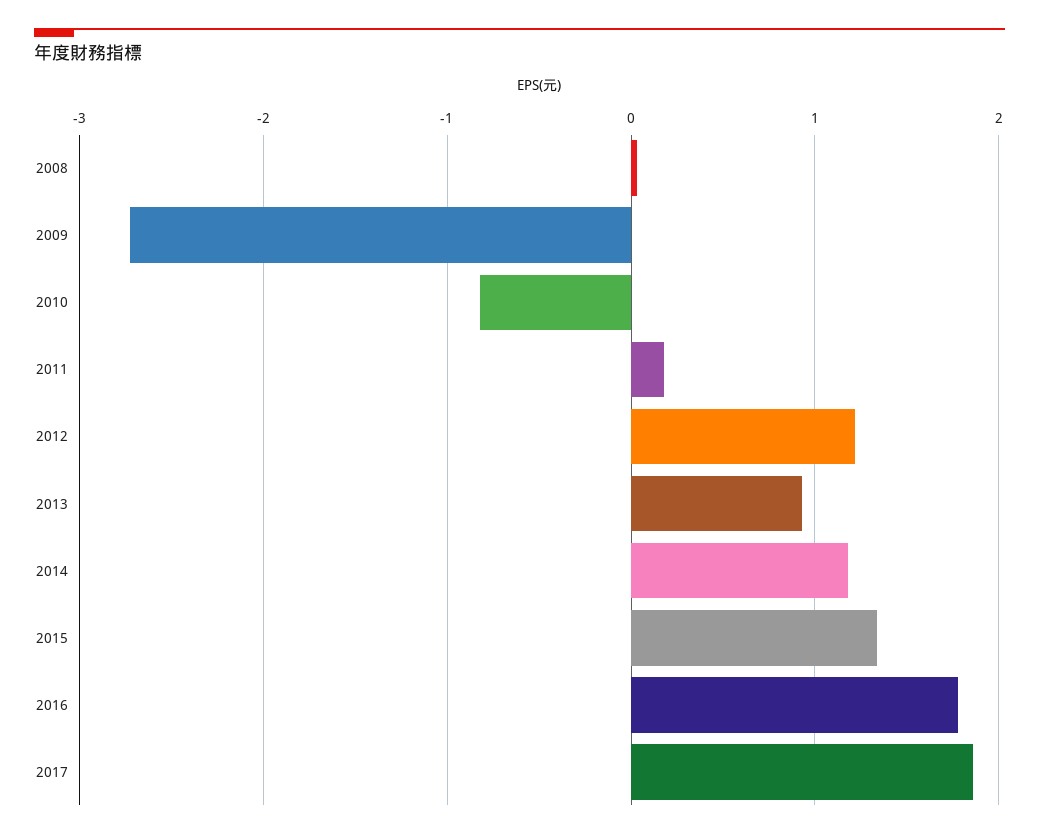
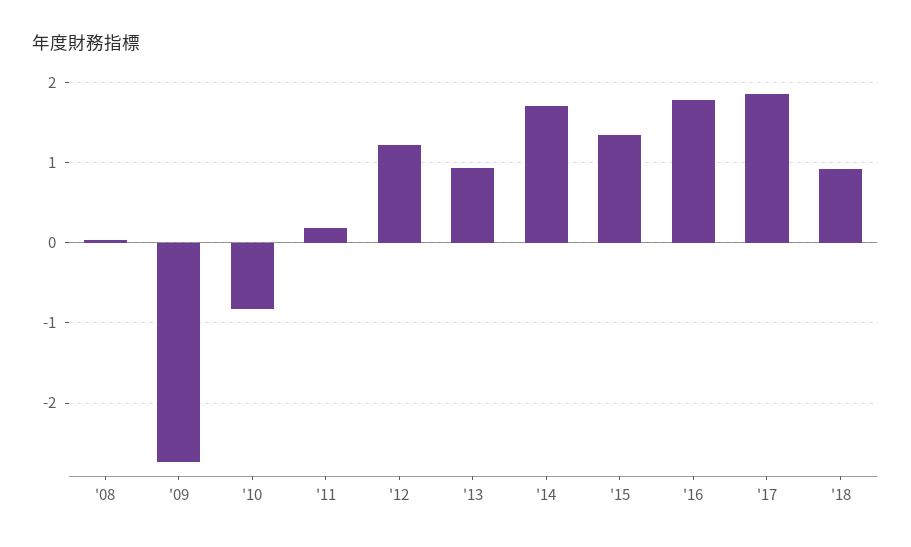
2014: 1.2 -> 1.7
'18: none -> 0.9

